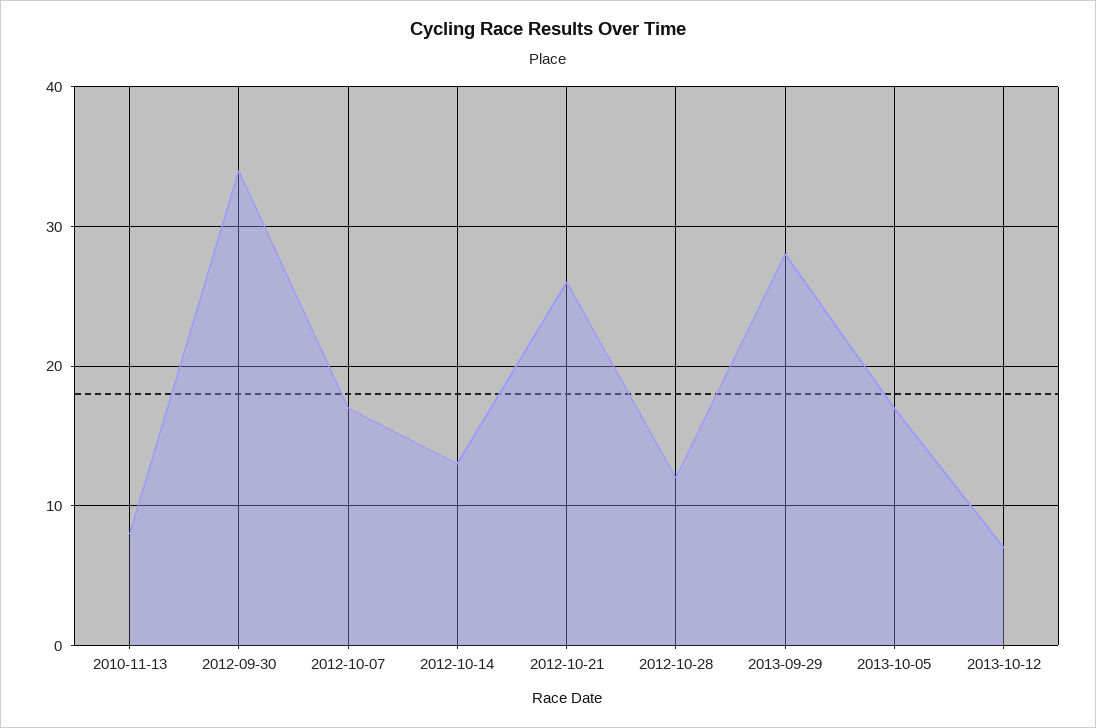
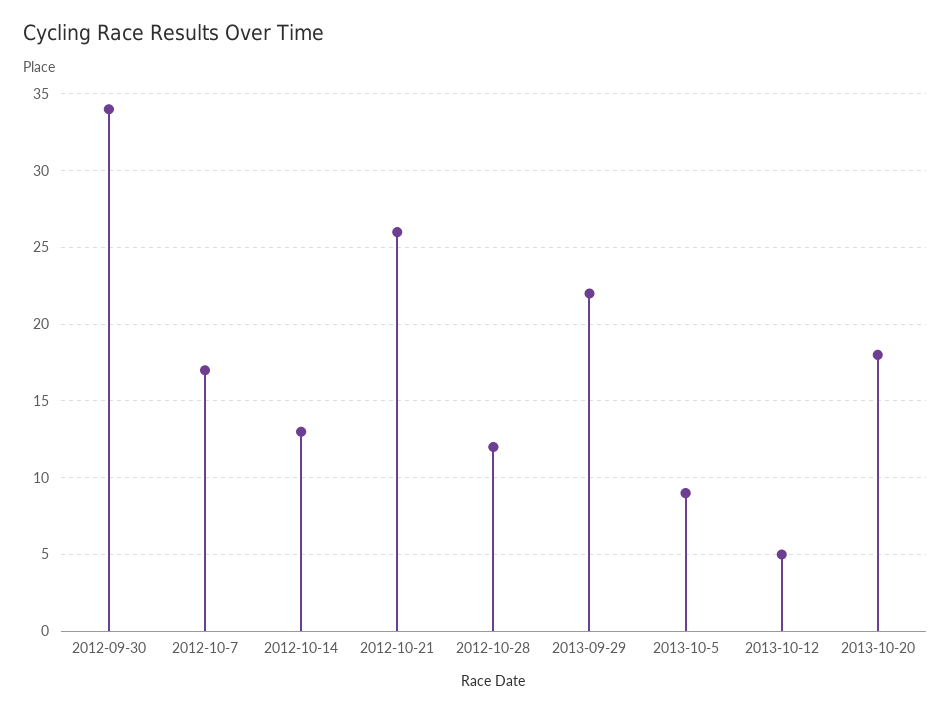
2010-11-13: 8 -> none
2013-09-29: 28 -> 22
2013-10-05: 17 -> 9
2013-10-12: 7 -> 5
2013-10-20: none -> 18

